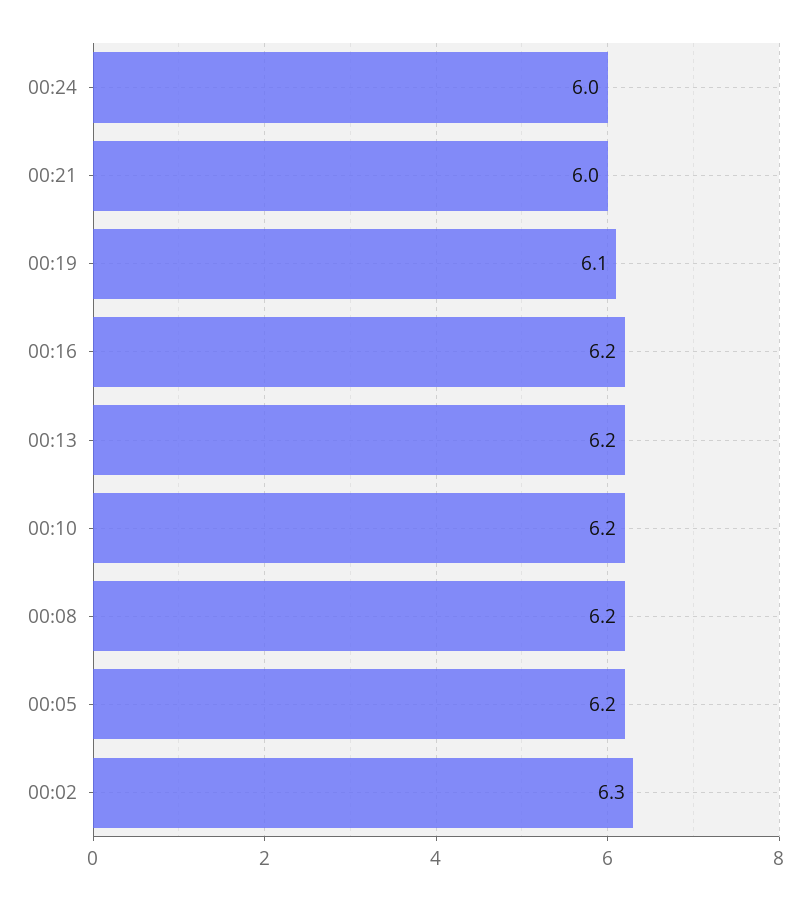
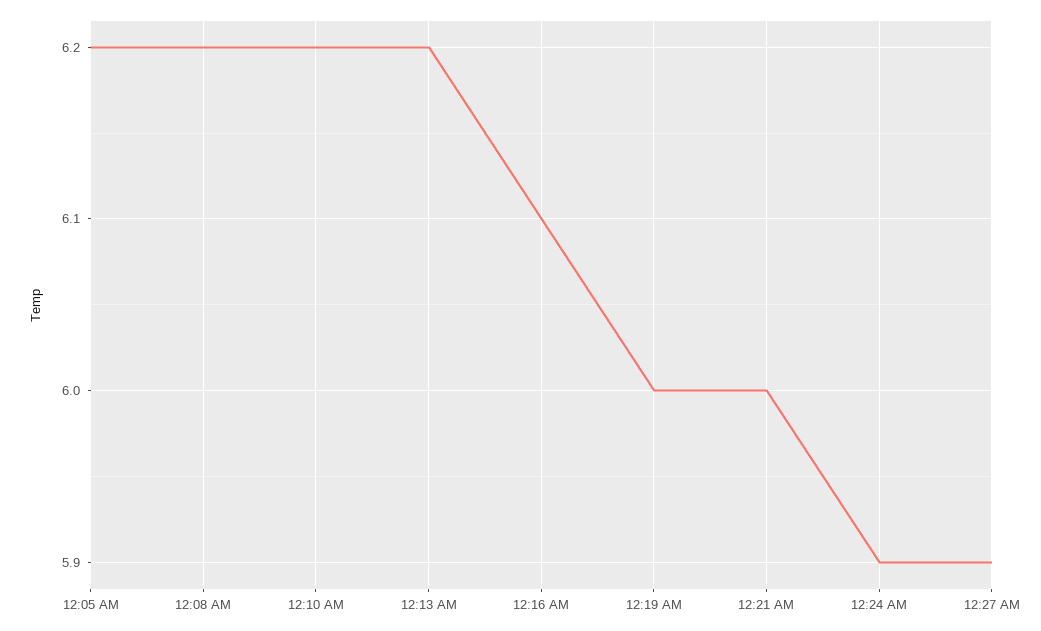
00:24: 6 -> 5.9
00:19: 6.1 -> 6
00:16: 6.2 -> 6.1
00:02: 6.3 -> none
12:27 AM: none -> 5.9

